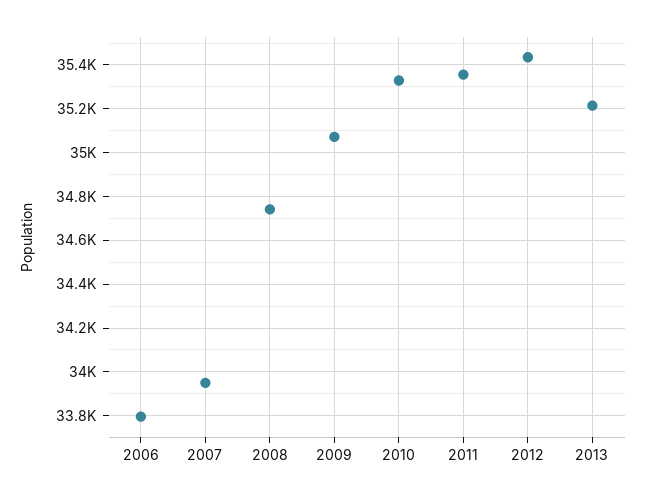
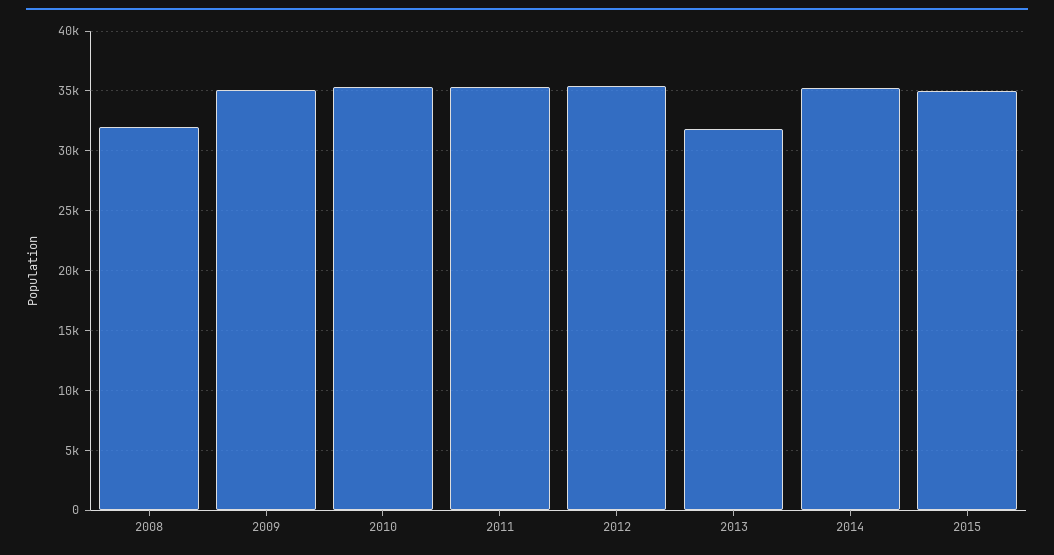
2006: 33800 -> none
2007: 33950 -> none
2008: 34750 -> 32000
2013: 35200 -> 32000
2014: none -> 35000
2015: none -> 35000

